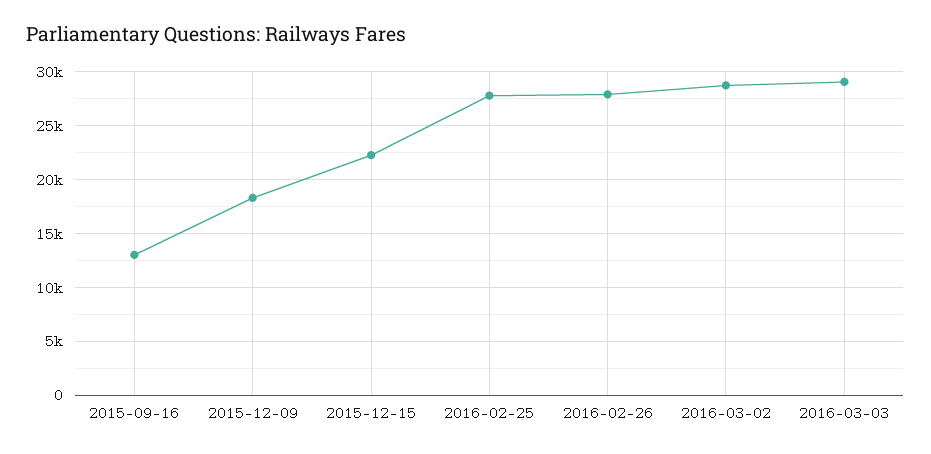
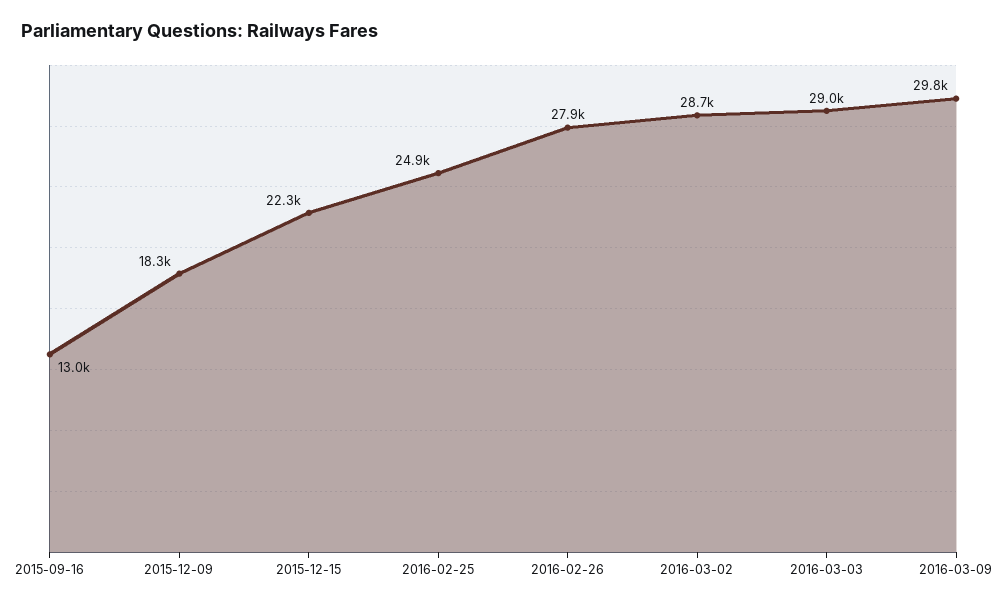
2016-02-25: 28000 -> 24900
2016-03-09: none -> 29800

